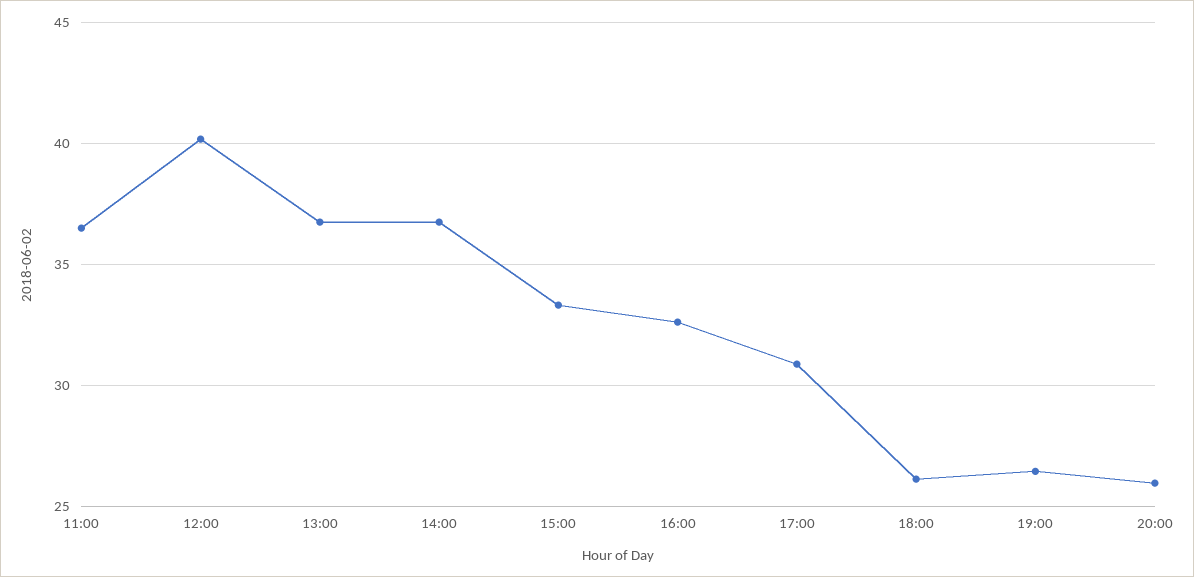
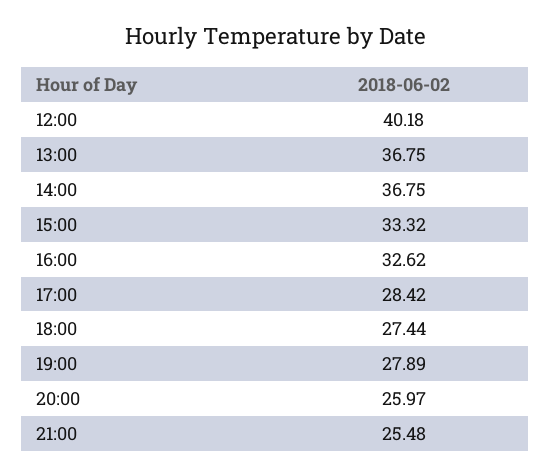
11:00: 36.5 -> none
17:00: 31 -> 28.42
18:00: 26 -> 27.44
19:00: 26.5 -> 27.89
21:00: none -> 25.48

